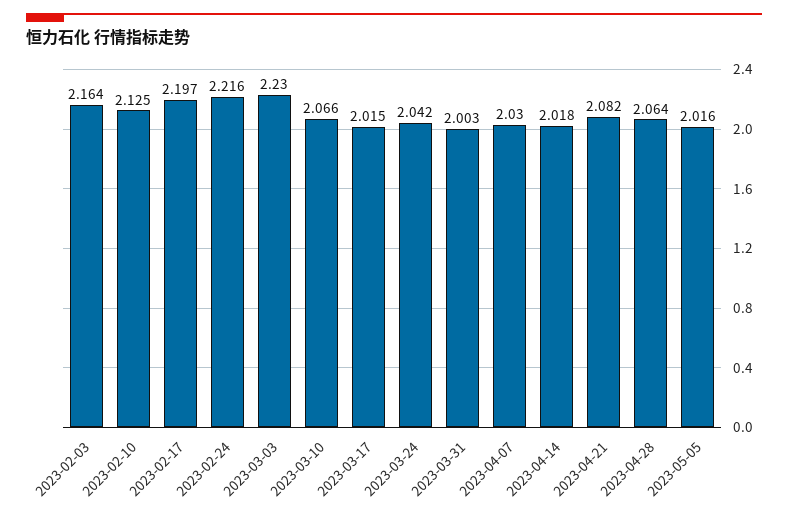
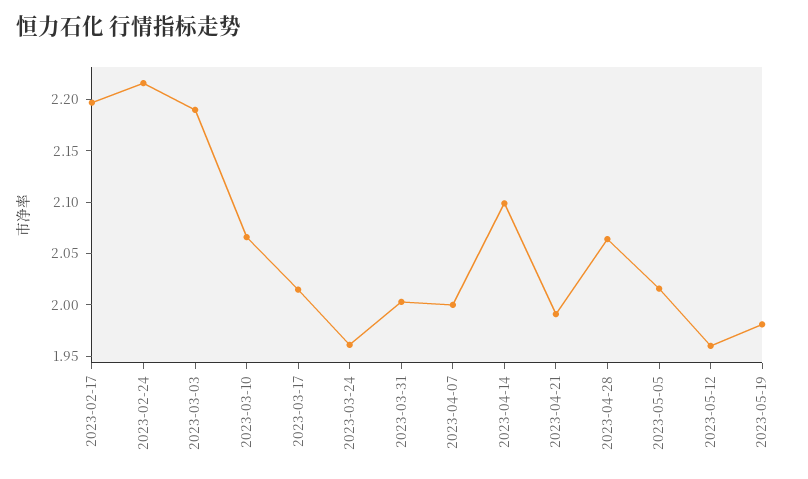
2023-02-03: 2.164 -> none
2023-02-10: 2.125 -> none
2023-03-03: 2.23 -> 2.19
2023-03-24: 2.042 -> 1.96
2023-04-07: 2.03 -> 2
2023-04-14: 2.018 -> 2.1
2023-04-21: 2.082 -> 1.99
2023-05-12: none -> 1.96
2023-05-19: none -> 1.98

